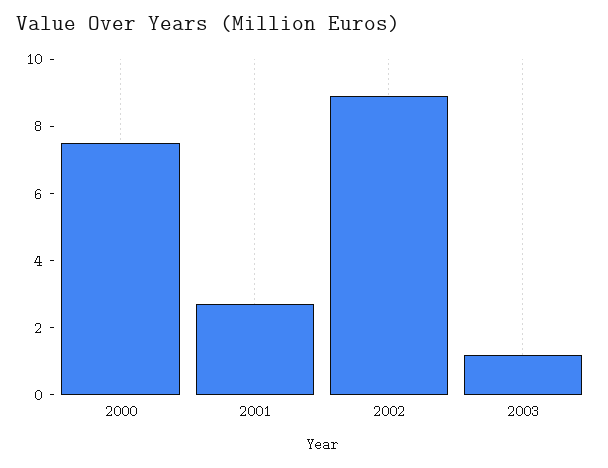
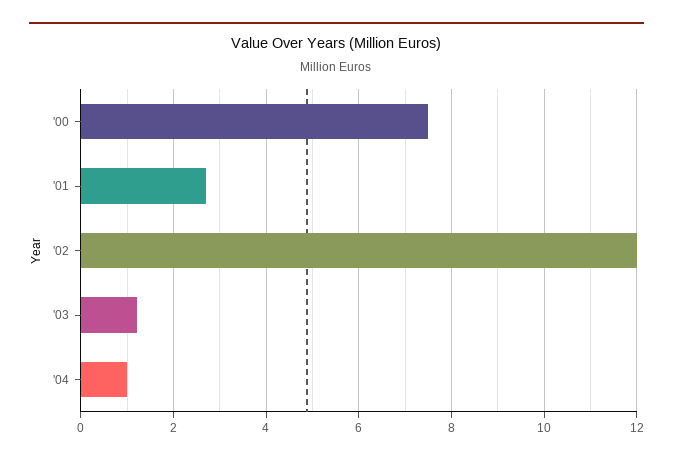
2002: 9 -> 12
'04: none -> 1

